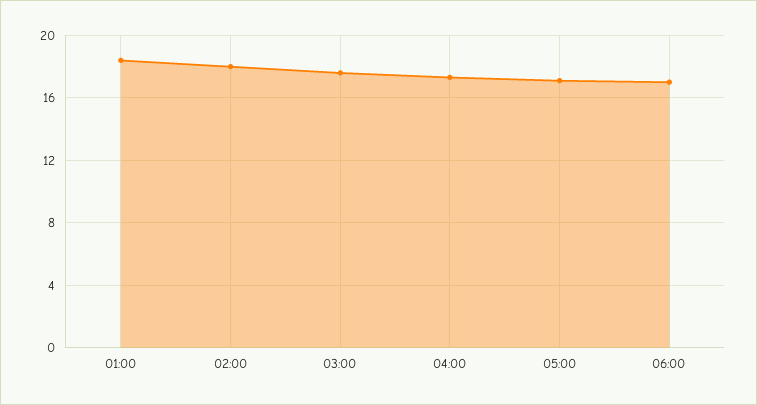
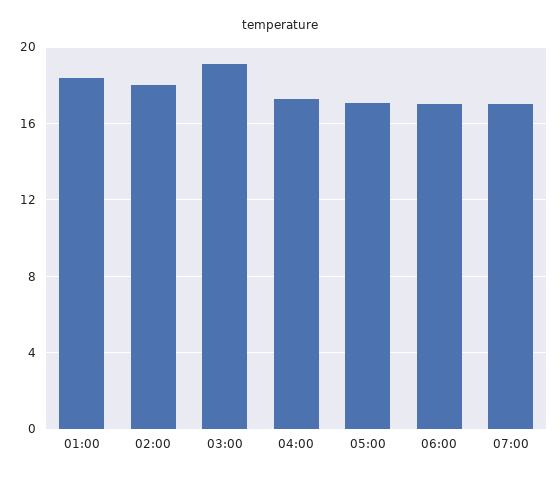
03:00: 17.5 -> 19
07:00: none -> 17

